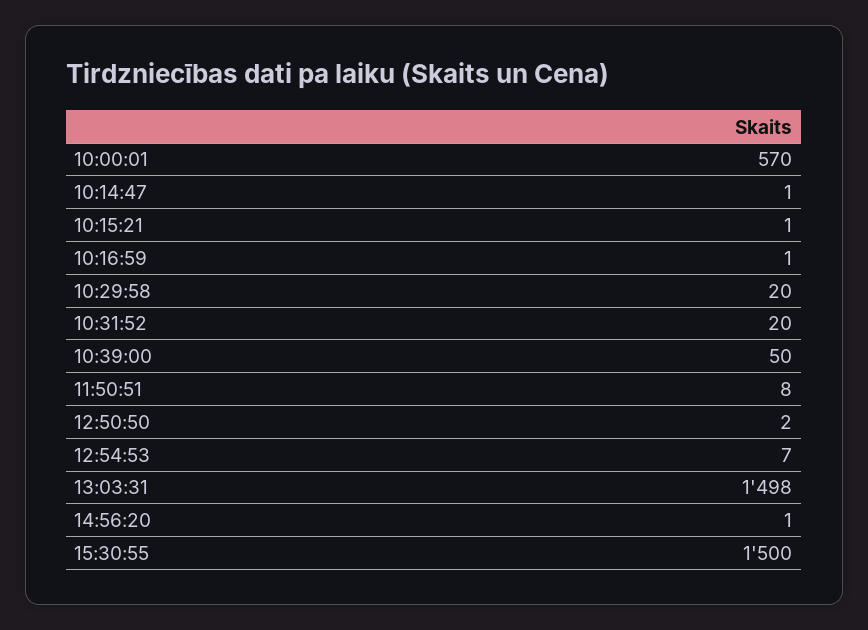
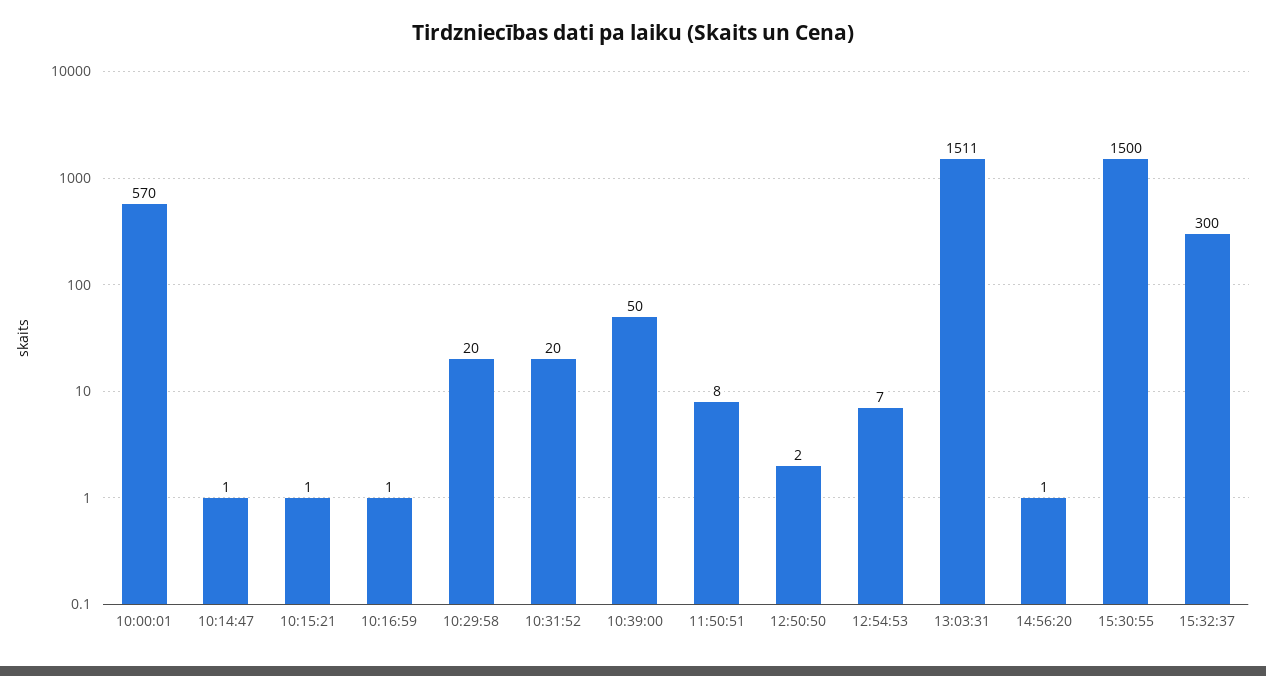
13:03:31: 1498 -> 1511
15:32:37: none -> 300

